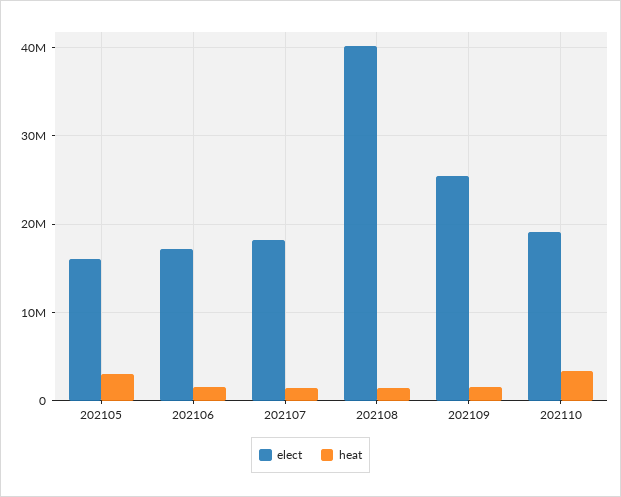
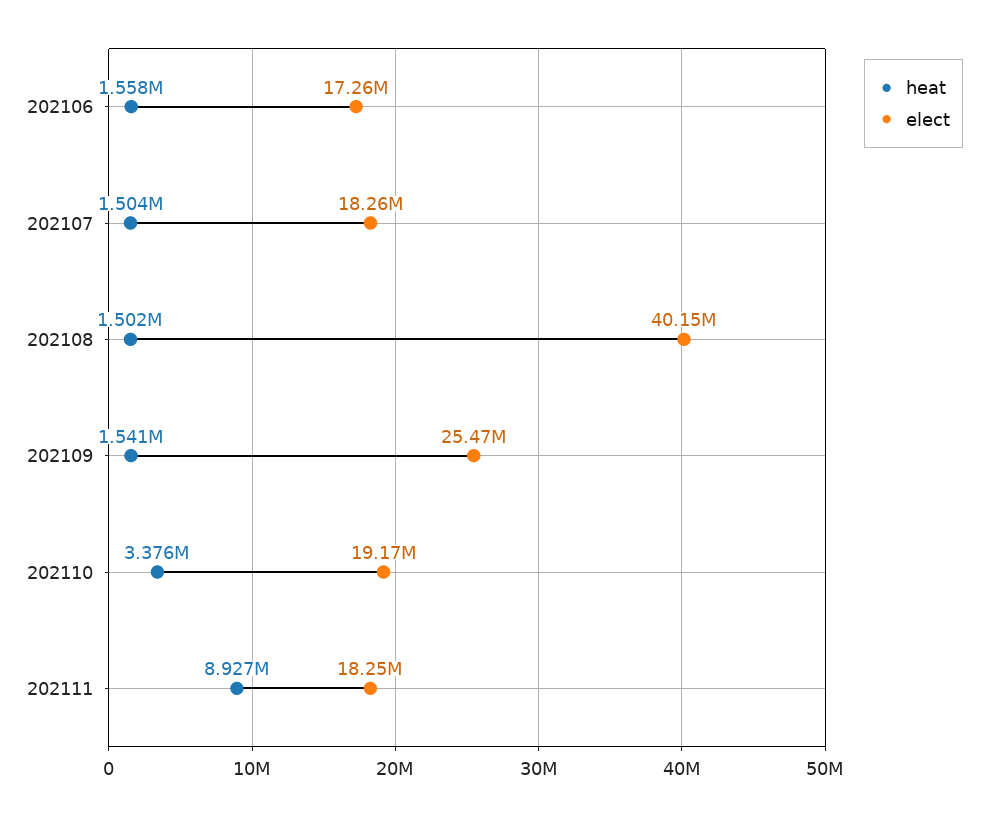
elect, 202105: 16000000 -> none
heat, 202105: 3000000 -> none
heat, 202111: none -> 8927000
elect, 202111: none -> 18250000

